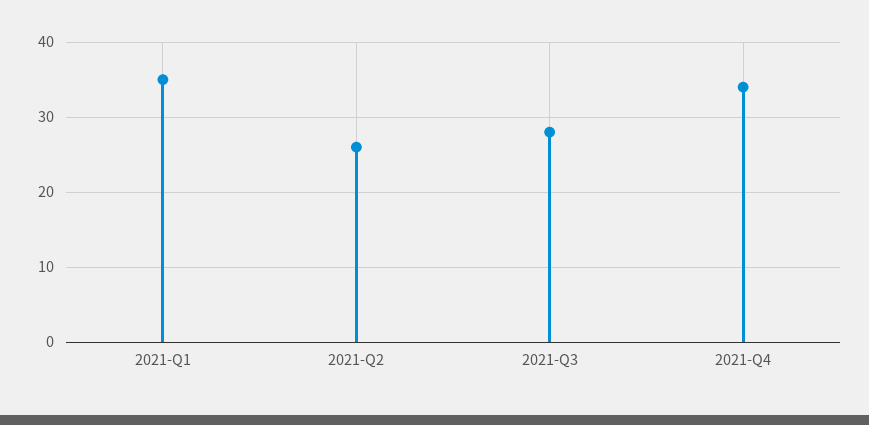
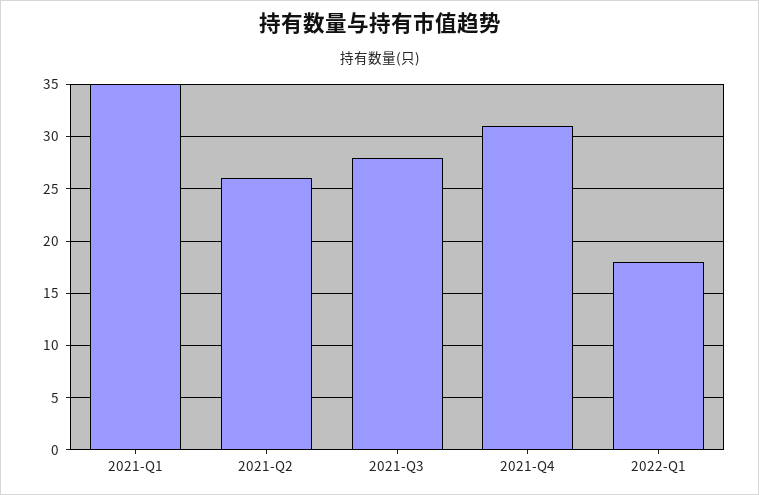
2021-Q4: 34 -> 31
2022-Q1: none -> 18

